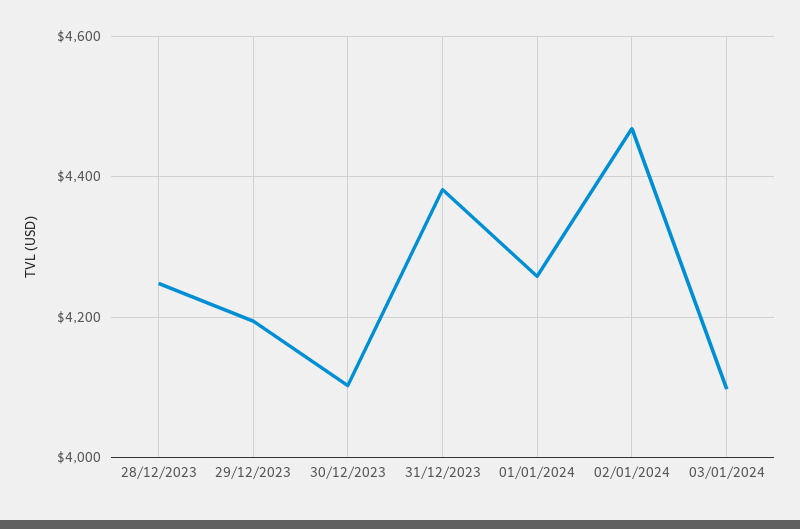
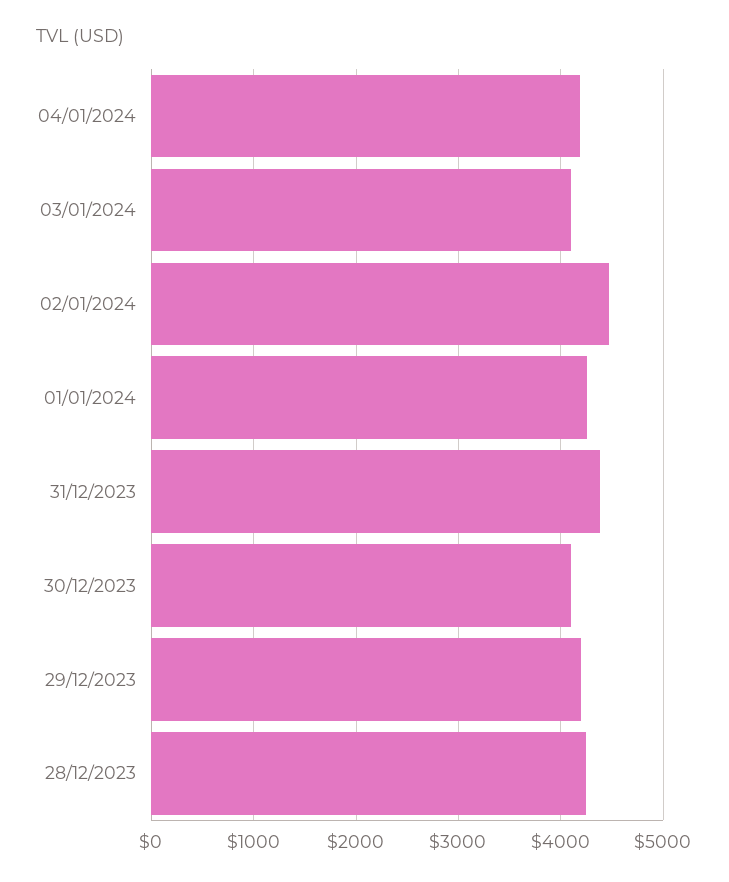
04/01/2024: none -> 4200

